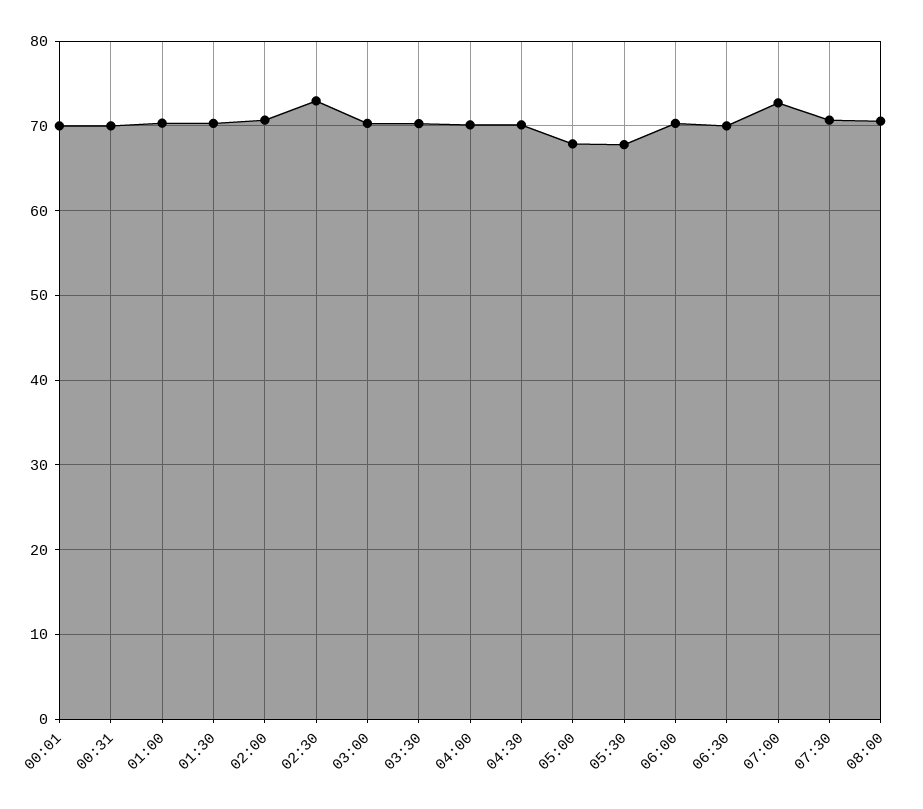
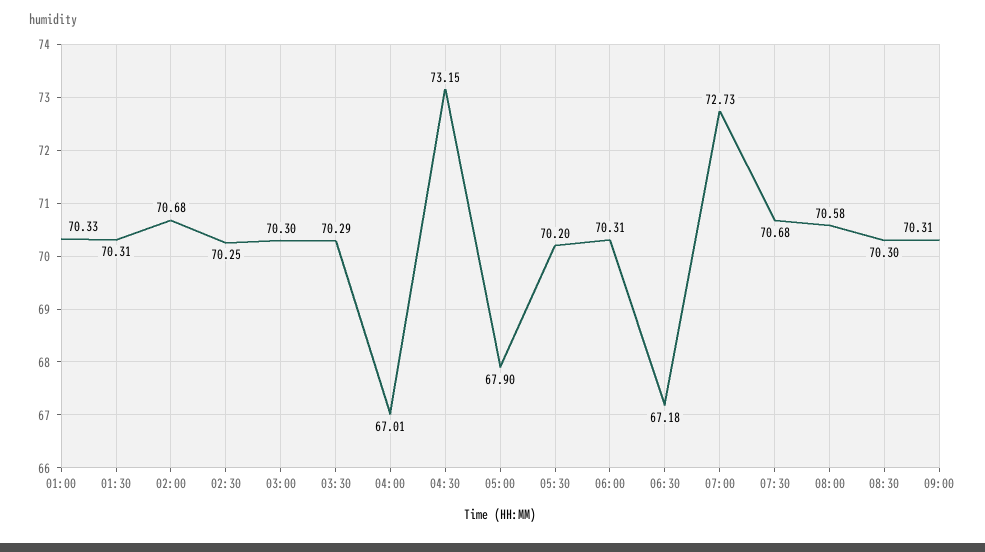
00:01: 70 -> none
00:31: 70 -> none
02:30: 73 -> 70.25
04:00: 70 -> 67.01
04:30: 70 -> 73.15
05:30: 68 -> 70.2
06:30: 70 -> 67.18
08:30: none -> 70.3
09:00: none -> 70.31

